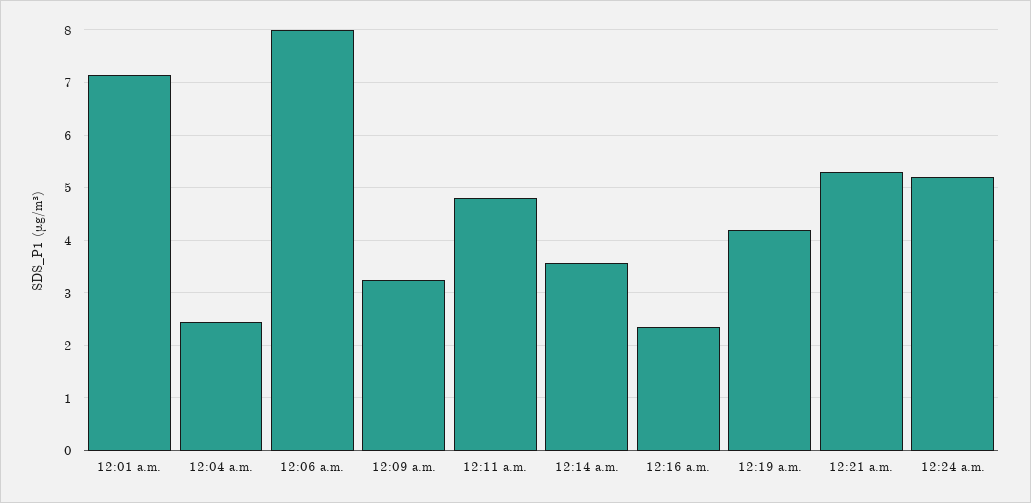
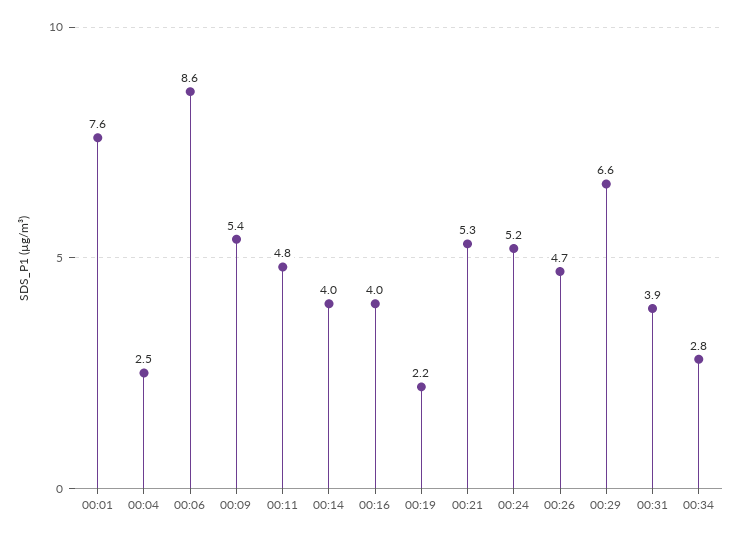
12:01 a.m.: 7.2 -> 7.6
12:06 a.m.: 8 -> 8.6
12:09 a.m.: 3.2 -> 5.4
12:14 a.m.: 3.6 -> 4
12:16 a.m.: 2.4 -> 4
12:19 a.m.: 4.2 -> 2.2
00:26: none -> 4.7
00:29: none -> 6.6
00:31: none -> 3.9
00:34: none -> 2.8

